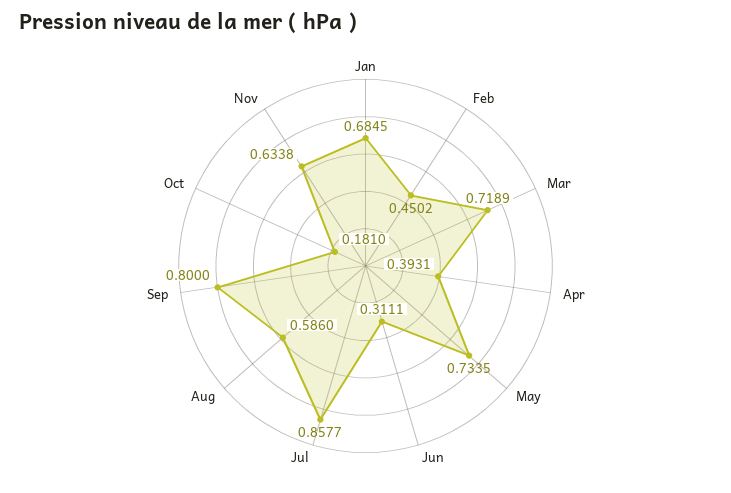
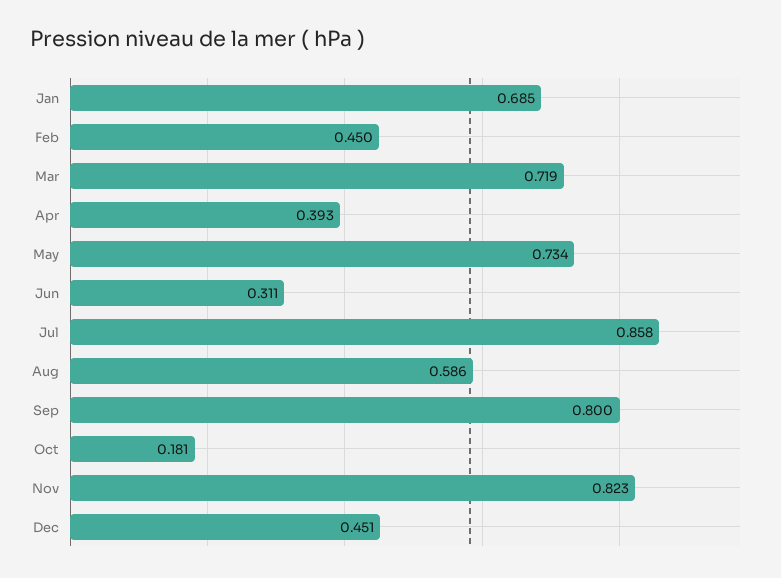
Nov: 0.6338 -> 0.823
Dec: none -> 0.451

